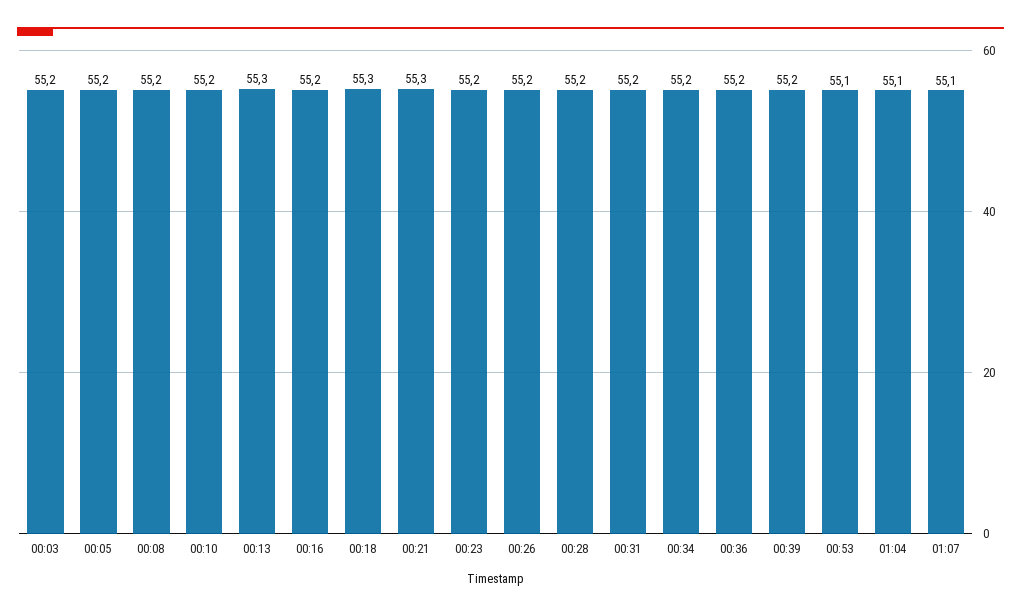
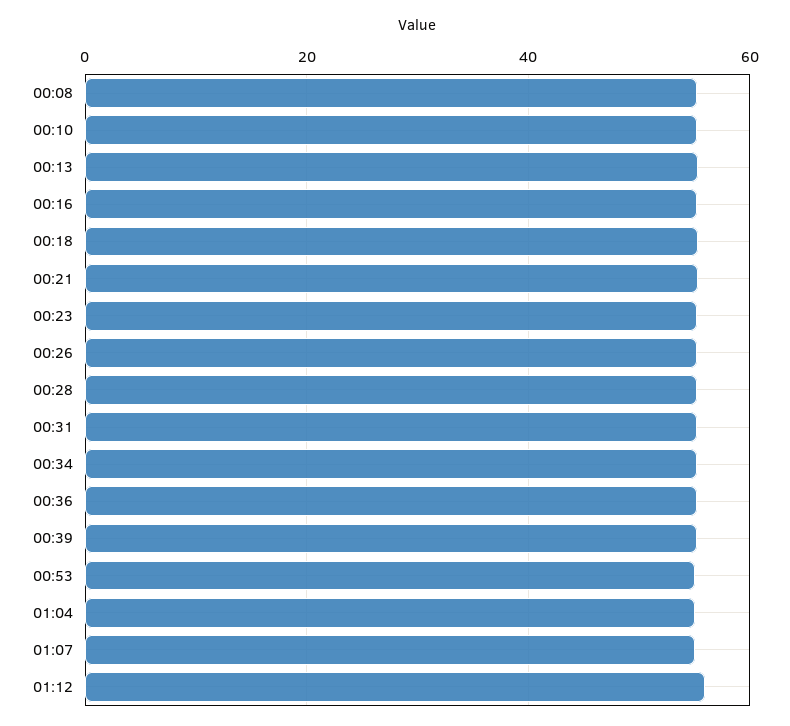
00:03: 55.2 -> none
00:05: 55.2 -> none
01:12: none -> 56

